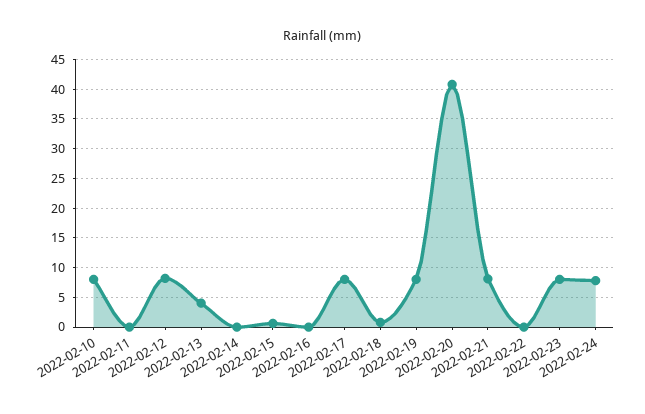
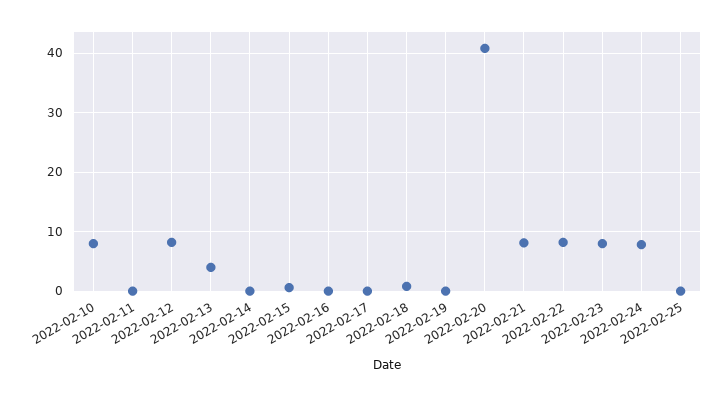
2022-02-17: 7.5 -> 0
2022-02-19: 7.5 -> 0
2022-02-22: 0 -> 8
2022-02-25: none -> 0

